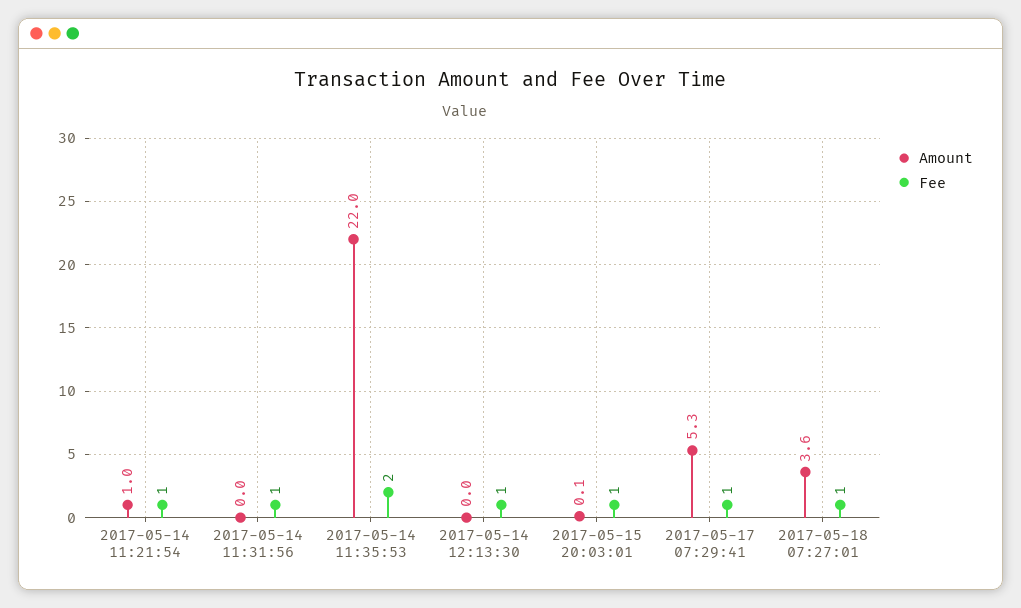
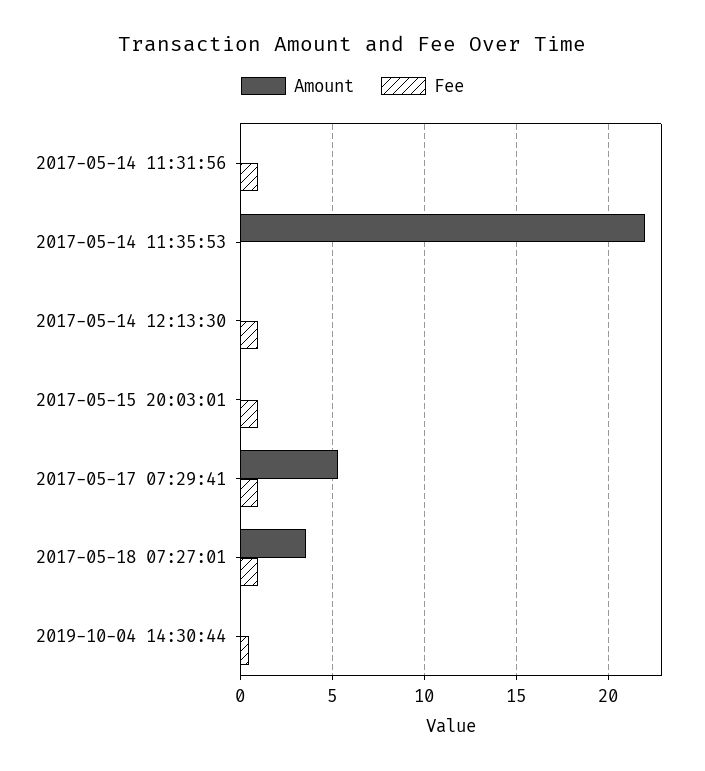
Amount, 2017-05-14 11:21:54: 1 -> none
Fee, 2017-05-14 11:21:54: 1 -> none
Fee, 2017-05-14 11:35:53: 2 -> 0
Amount, 2019-10-04 14:30:44: none -> 0
Fee, 2019-10-04 14:30:44: none -> 0.5

